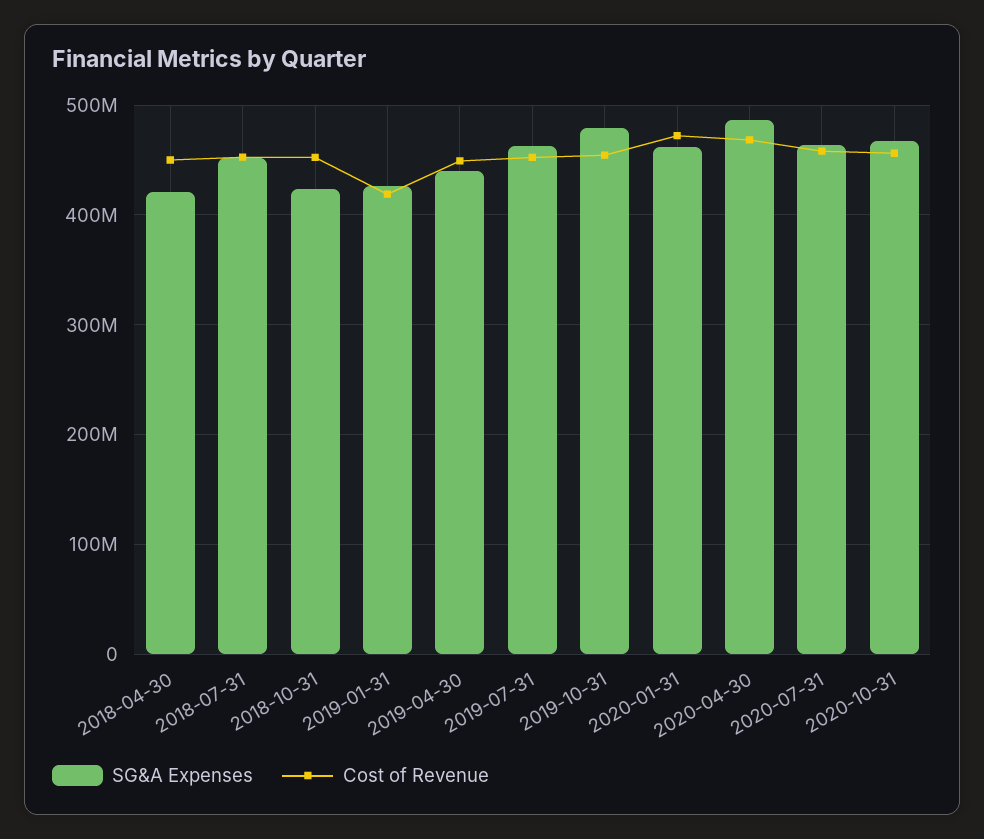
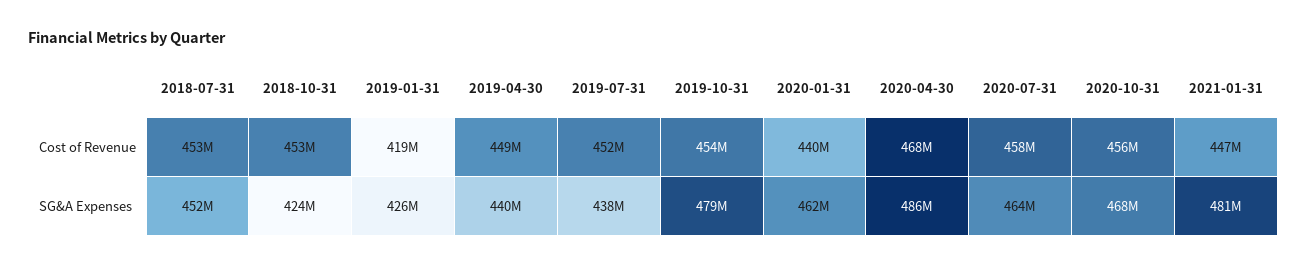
SG&A Expenses, 2018-04-30: 420000000 -> none
Cost of Revenue, 2018-04-30: 450000000 -> none
SG&A Expenses, 2019-07-31: 460000000 -> 438000000
Cost of Revenue, 2020-01-31: 470000000 -> 440000000
Cost of Revenue, 2021-01-31: none -> 447000000
SG&A Expenses, 2021-01-31: none -> 481000000

